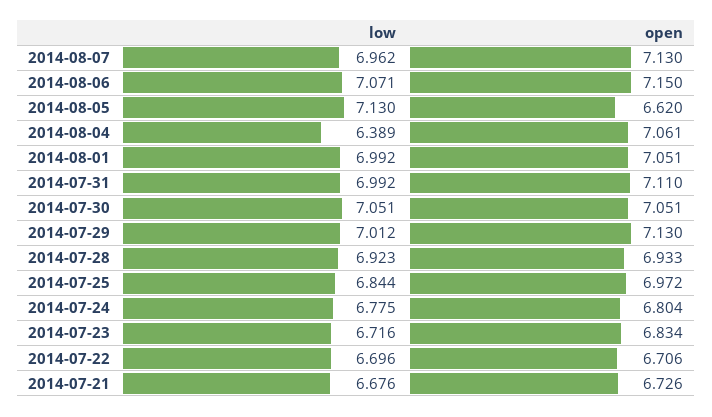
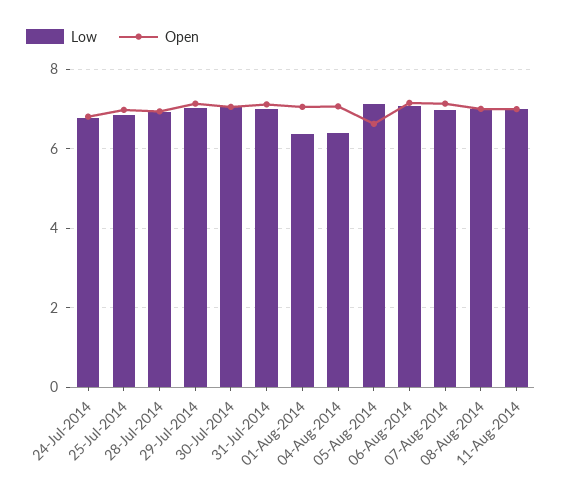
low, 2014-08-01: 6.992 -> 6.4
low, 2014-07-23: 6.716 -> none
open, 2014-07-23: 6.834 -> none
low, 2014-07-22: 6.696 -> none
open, 2014-07-22: 6.706 -> none
low, 2014-07-21: 6.676 -> none
open, 2014-07-21: 6.726 -> none
low, 08-Aug-2014: none -> 7
open, 08-Aug-2014: none -> 7
low, 11-Aug-2014: none -> 7
open, 11-Aug-2014: none -> 7

